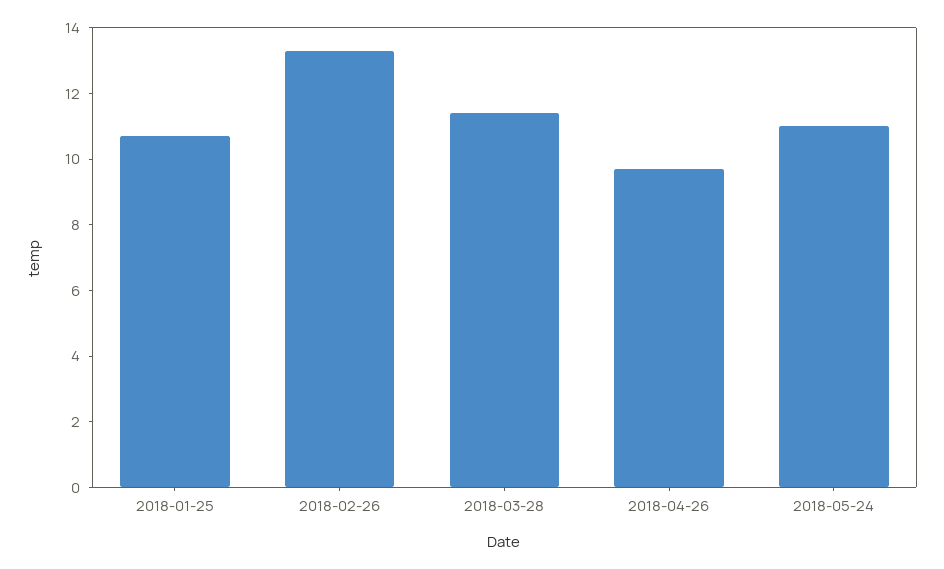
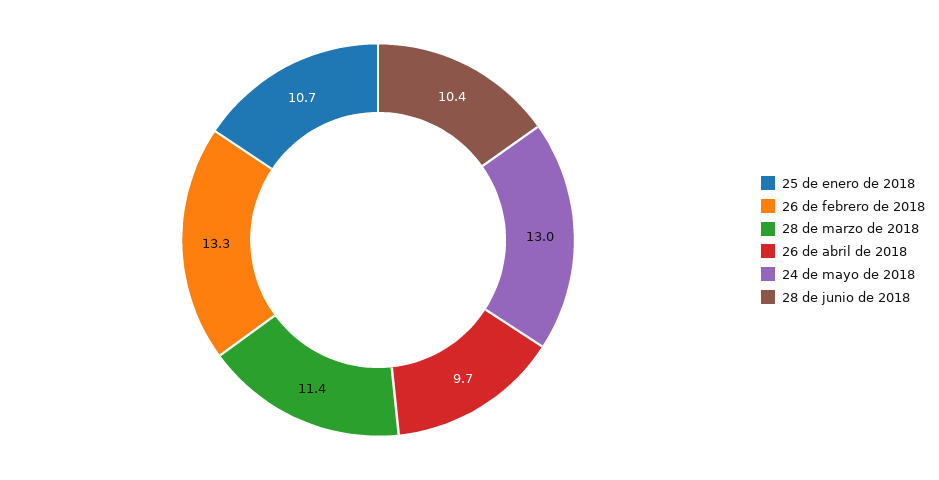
2018-05-24: 11 -> 13
28 de junio de 2018: none -> 10.4

